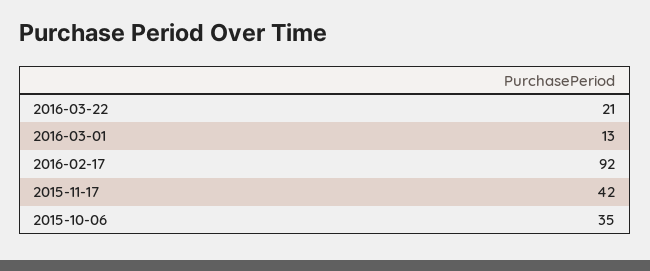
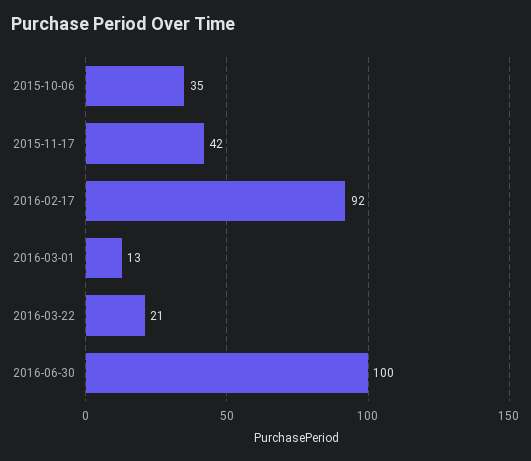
2016-06-30: none -> 100

